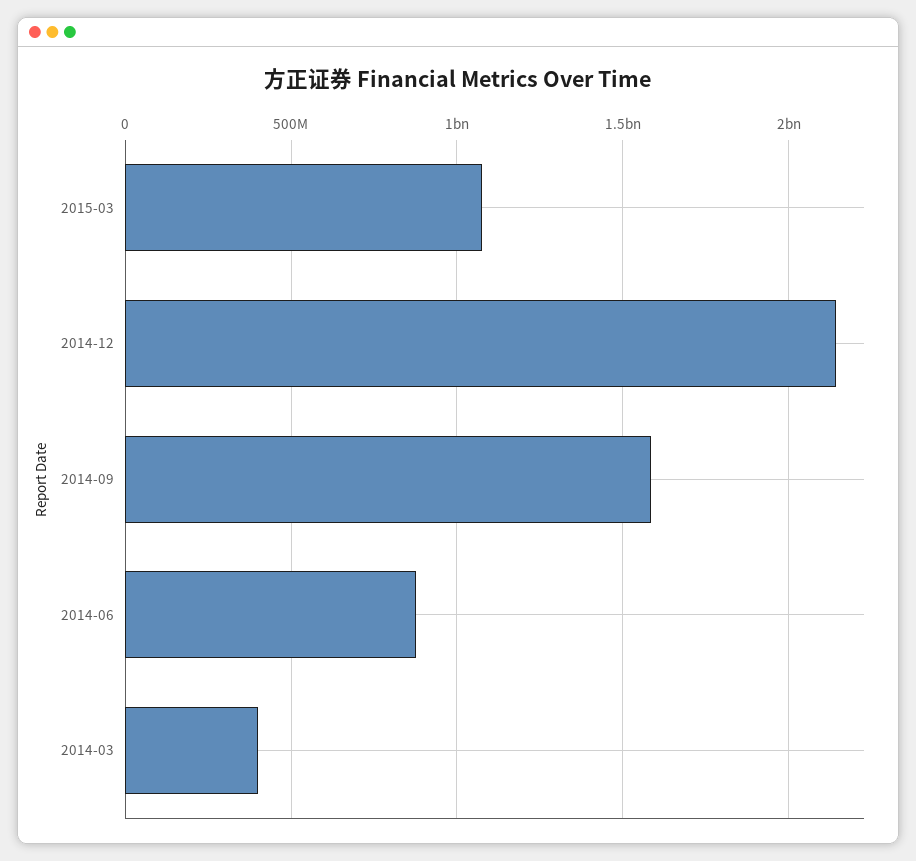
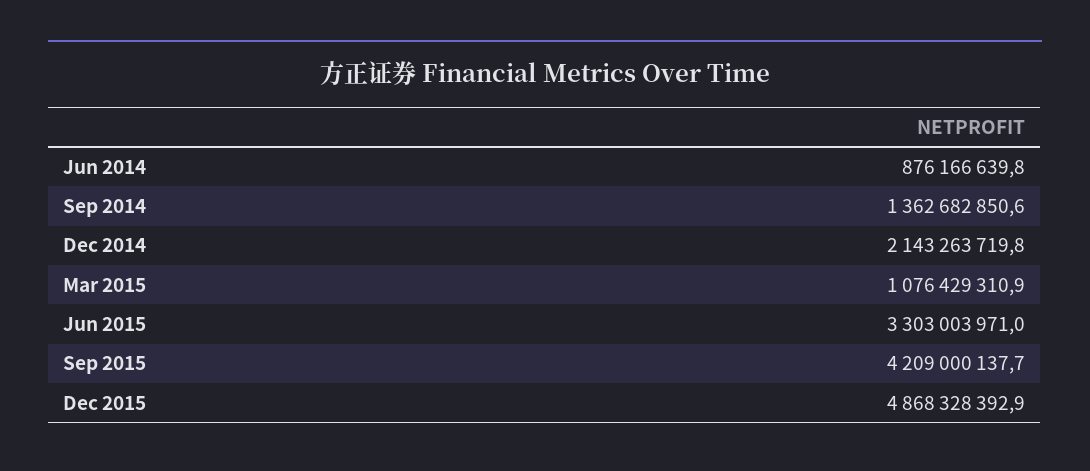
2014-09: 1600000000 -> 1362682850.6
2014-03: 400000000 -> none
Jun 2015: none -> 3303003971
Sep 2015: none -> 4209000137.7
Dec 2015: none -> 4868328392.9

